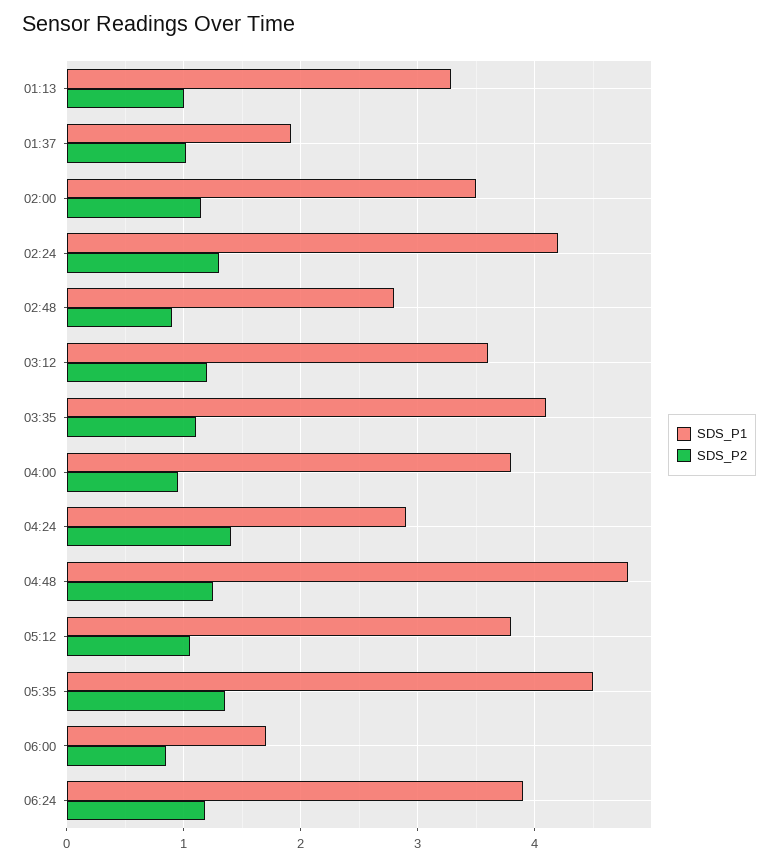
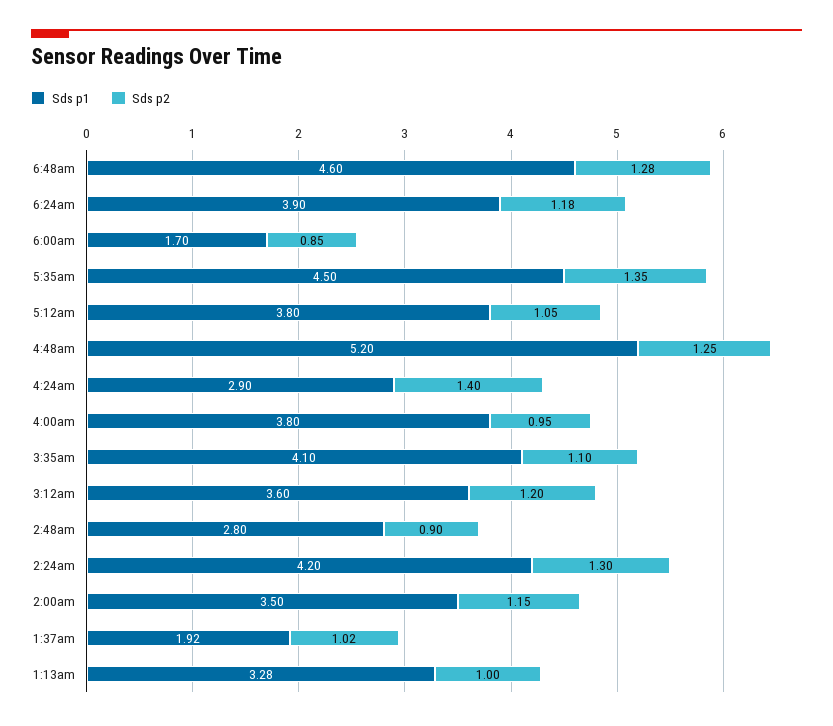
SDS_P1, 04:48: 4.8 -> 5.2
SDS_P1, 6:48am: none -> 4.6
SDS_P2, 6:48am: none -> 1.28

